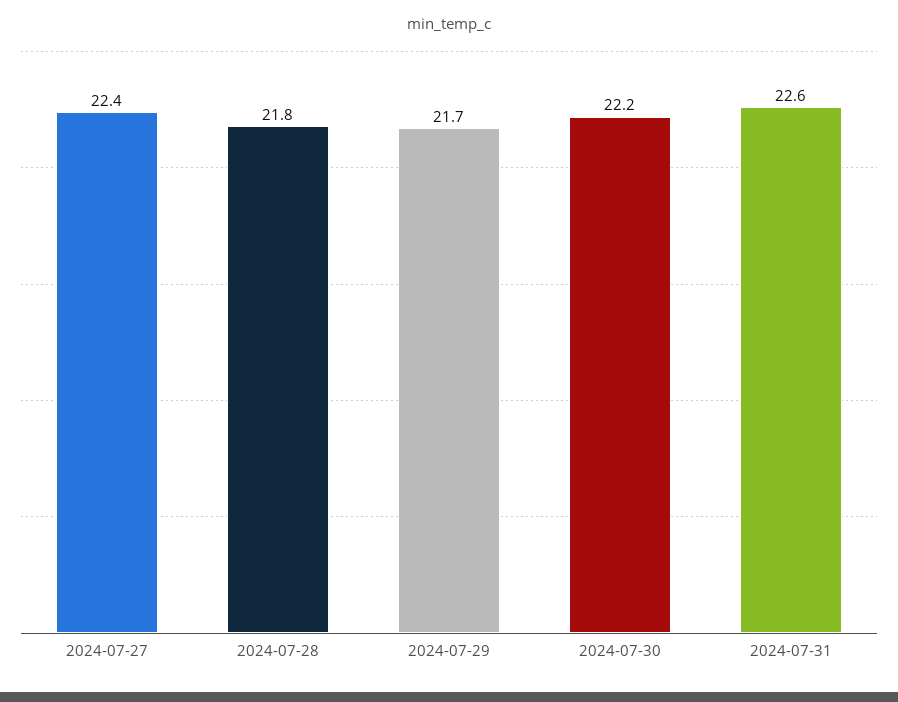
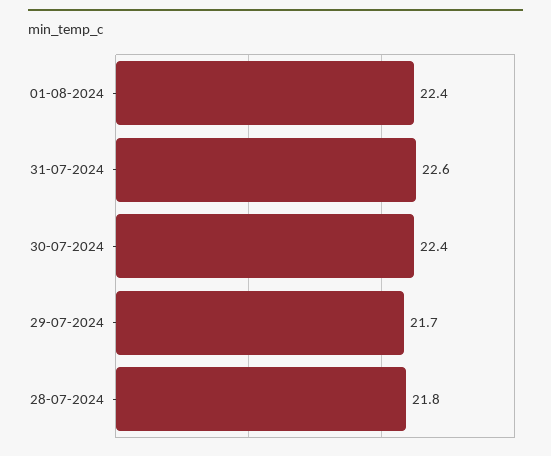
2024-07-27: 22.4 -> none
2024-07-30: 22.2 -> 22.4
01-08-2024: none -> 22.4

